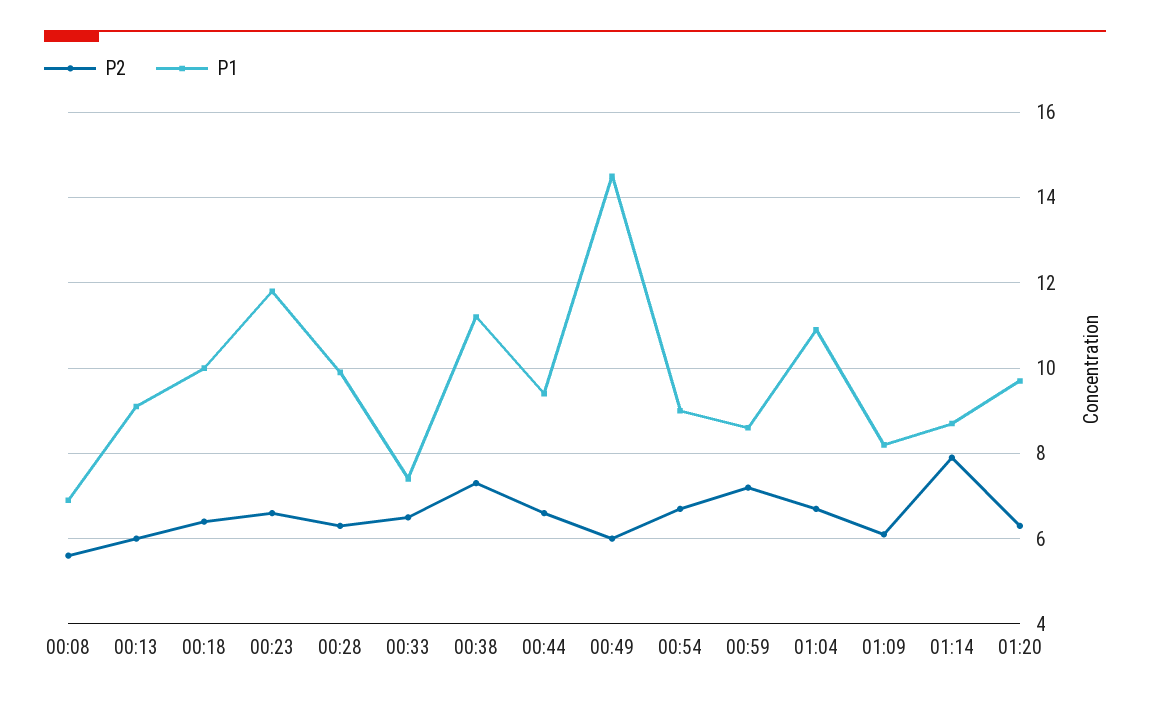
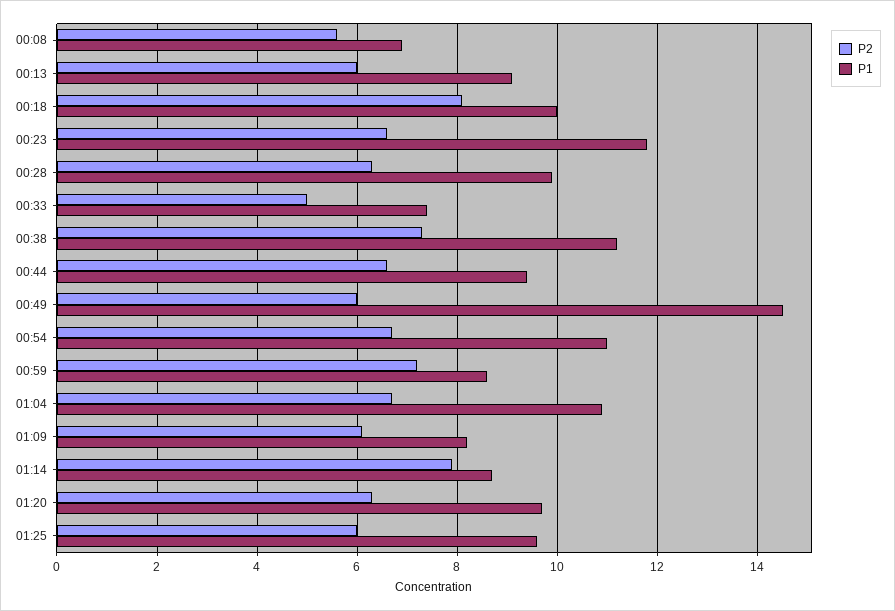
P2, 00:18: 6.5 -> 8
P2, 00:33: 6.5 -> 5
P1, 00:54: 9 -> 11
P2, 01:25: none -> 6
P1, 01:25: none -> 9.5

